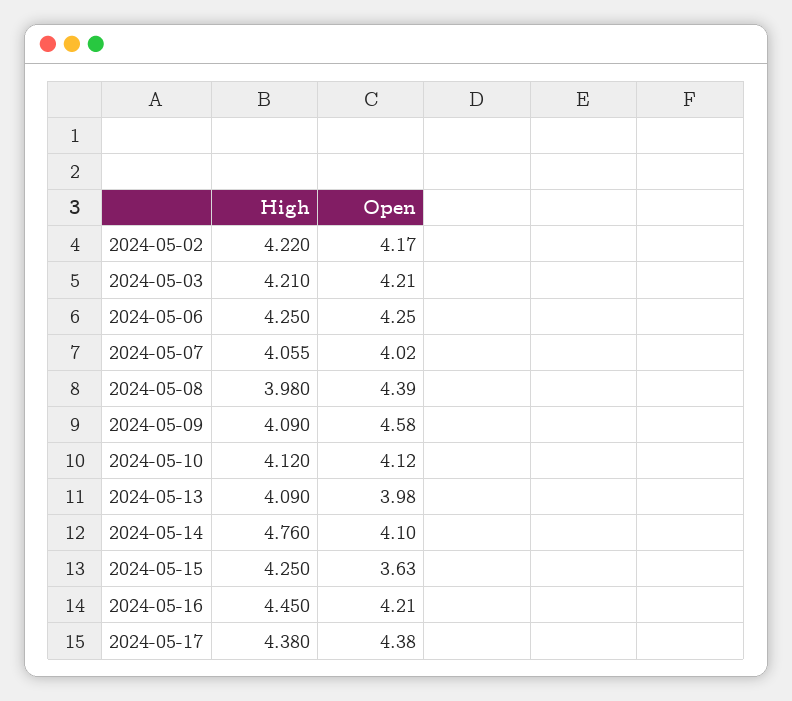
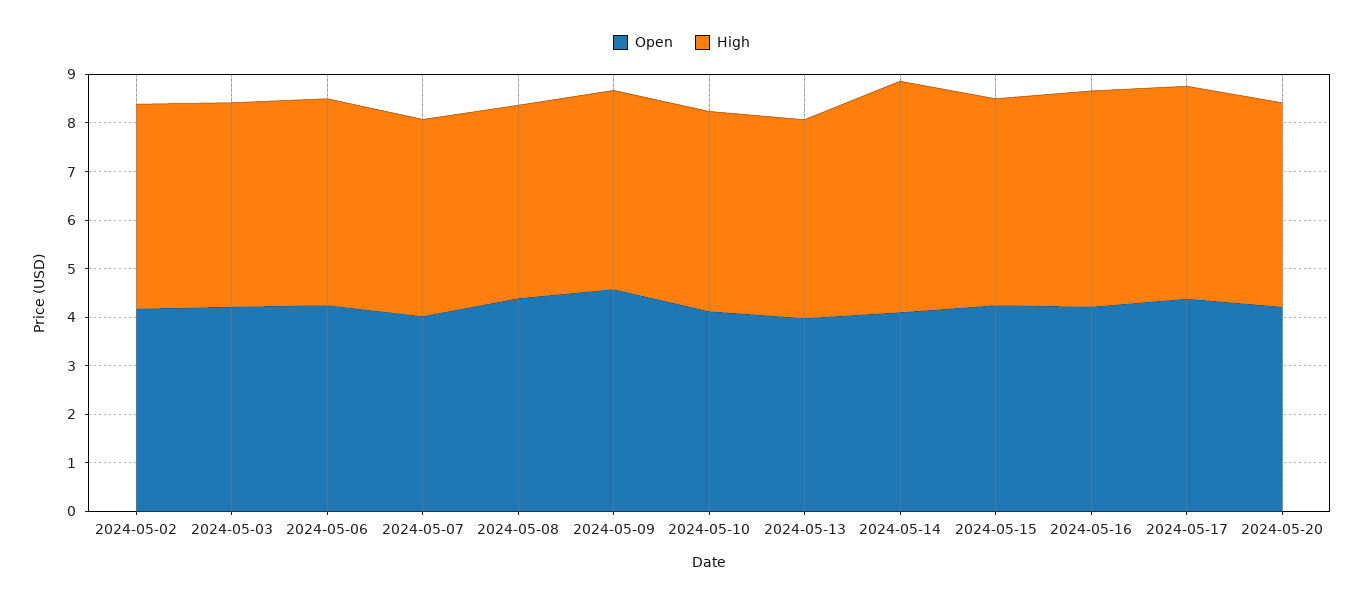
Open, 2024-05-15: 3.63 -> 4.2
Open, 2024-05-20: none -> 4.2
High, 2024-05-20: none -> 4.2

